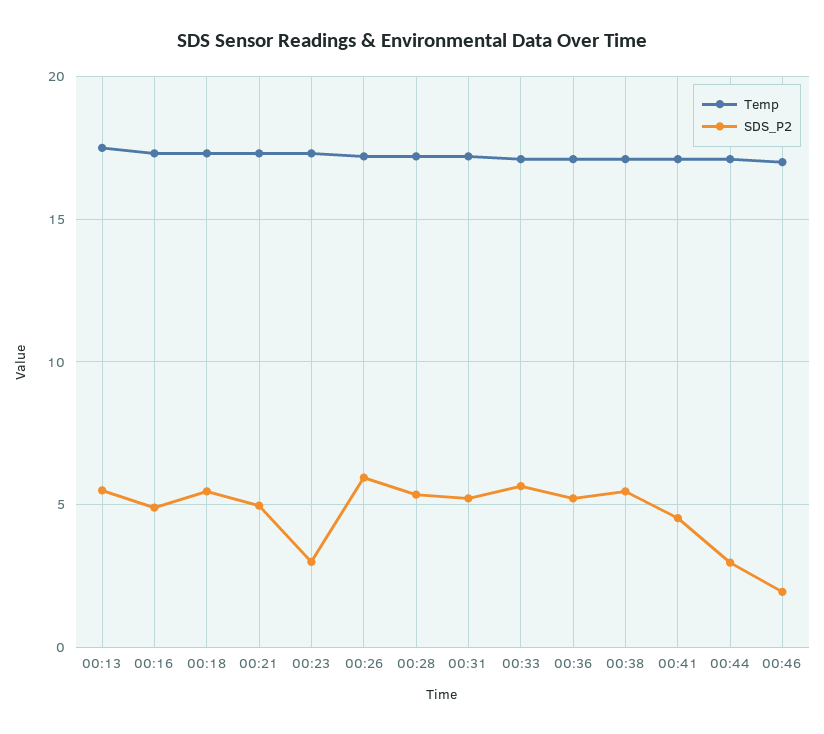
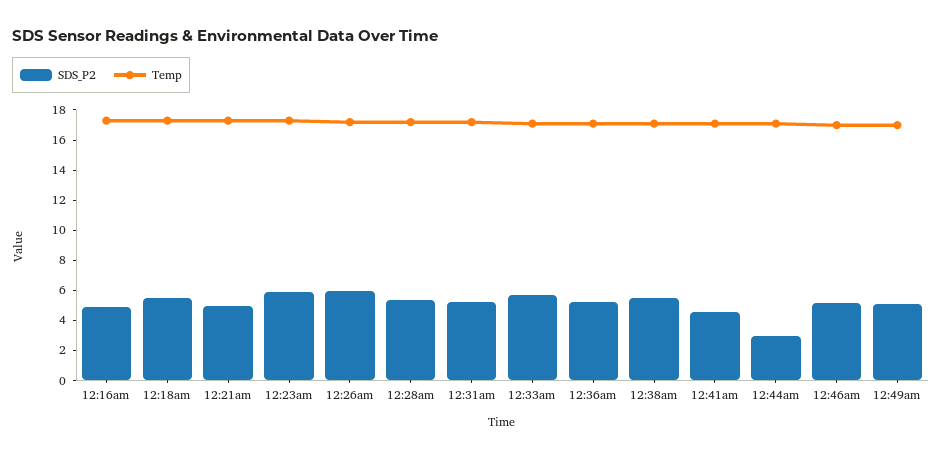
Temp, 00:13: 17.5 -> none
SDS_P2, 00:13: 5.5 -> none
SDS_P2, 00:23: 3 -> 6
SDS_P2, 00:46: 2 -> 5
SDS_P2, 12:49am: none -> 5
Temp, 12:49am: none -> 17

